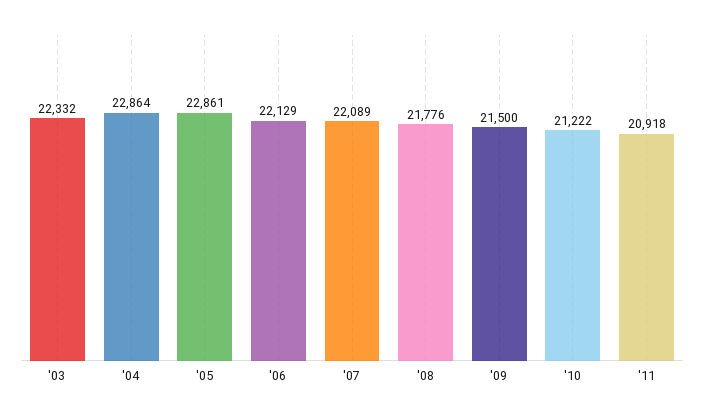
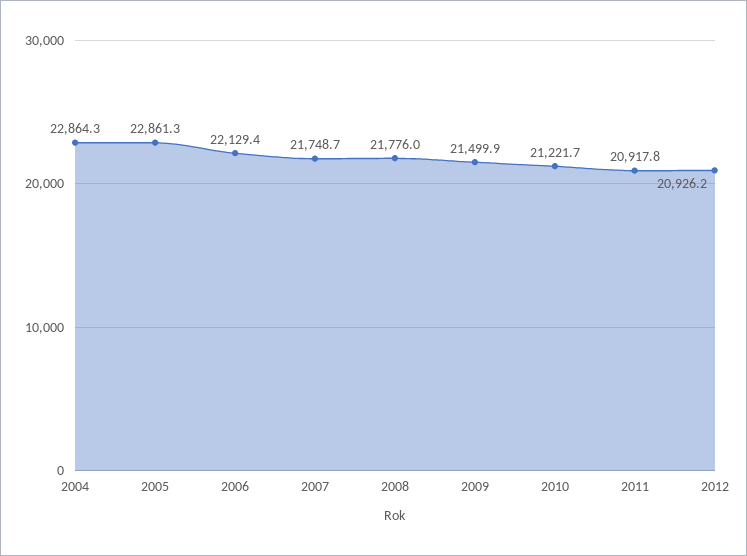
'03: 22332 -> none
'07: 22089 -> 21748.7
2012: none -> 20926.2

